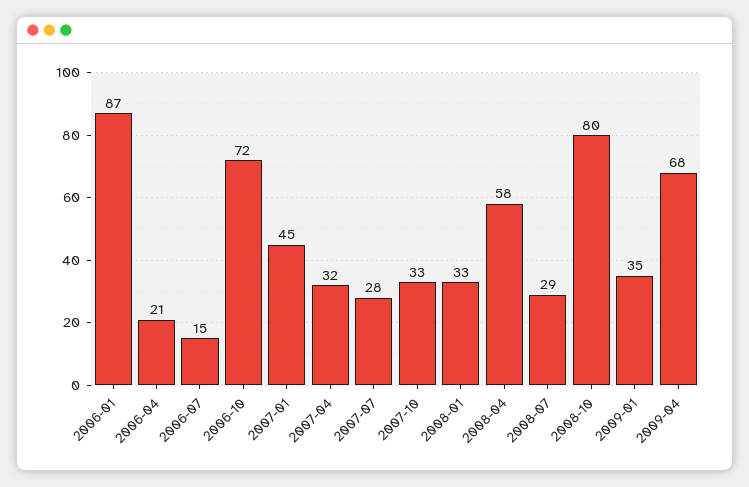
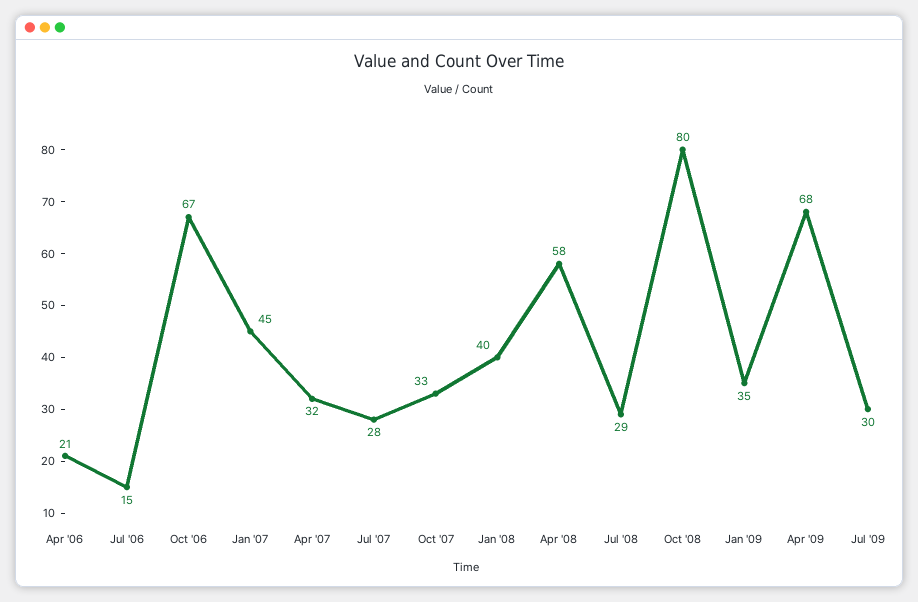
2006-01: 87 -> none
2006-10: 72 -> 67
2008-01: 33 -> 40
Jul '09: none -> 30

